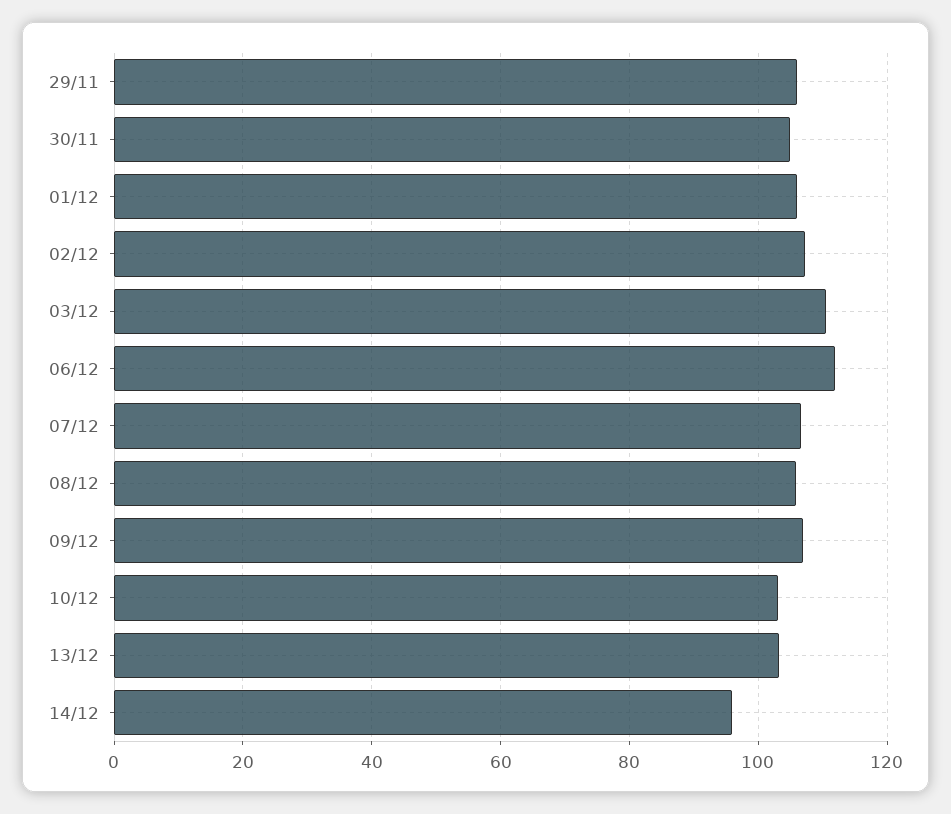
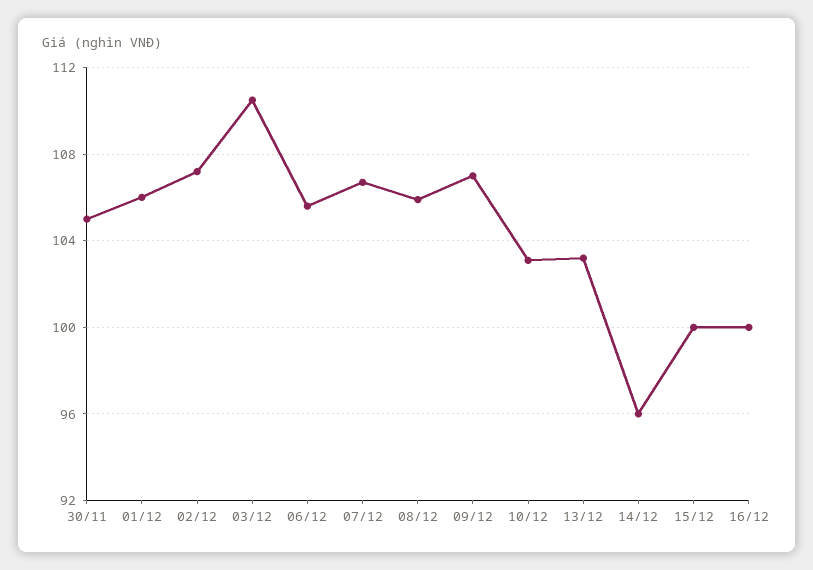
29/11: 106 -> none
06/12: 112 -> 105.5
15/12: none -> 100
16/12: none -> 100

